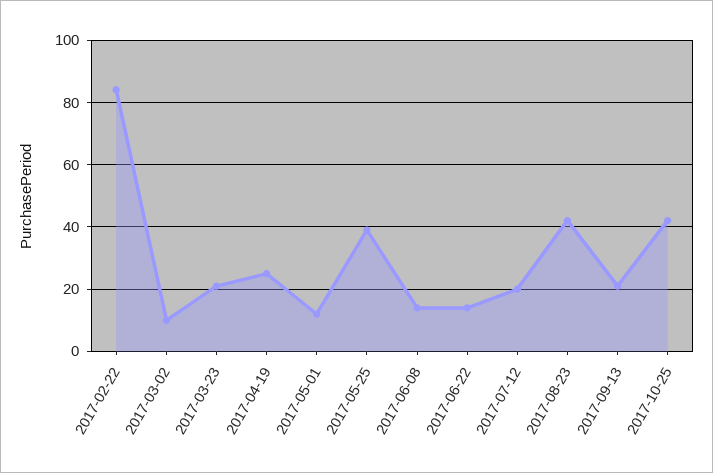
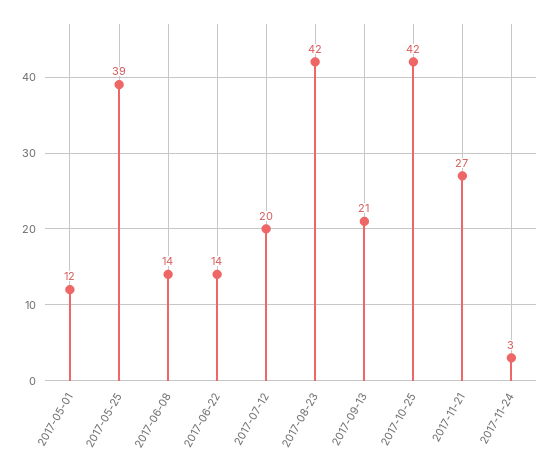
2017-02-22: 85 -> none
2017-03-02: 10 -> none
2017-03-23: 20 -> none
2017-04-19: 25 -> none
2017-11-21: none -> 27
2017-11-24: none -> 3

